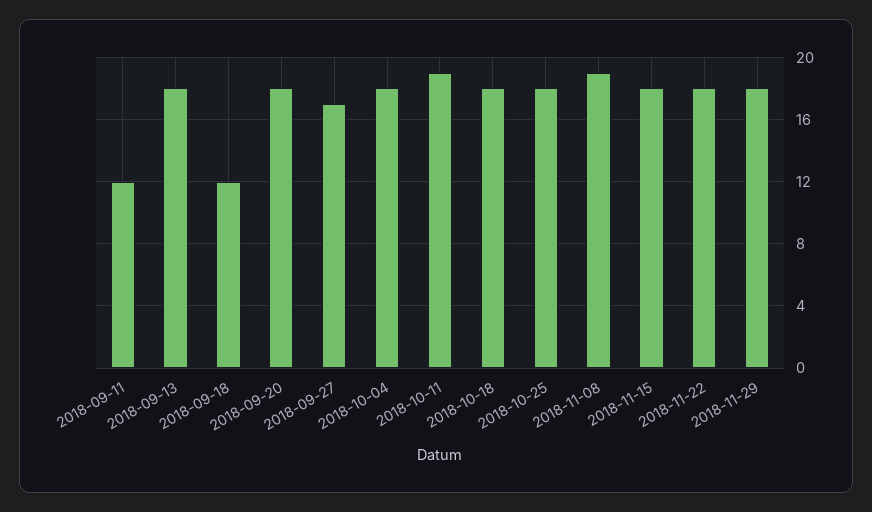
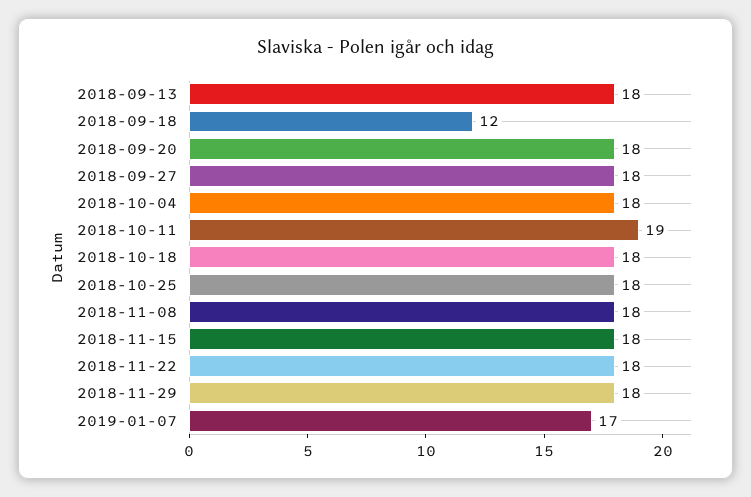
2018-09-11: 12 -> none
2018-09-27: 17 -> 18
2018-11-08: 19 -> 18
2019-01-07: none -> 17

